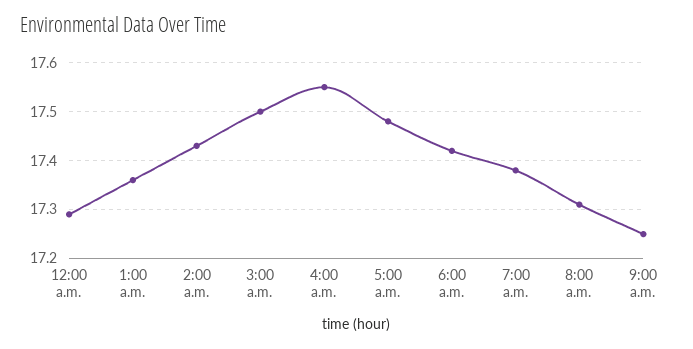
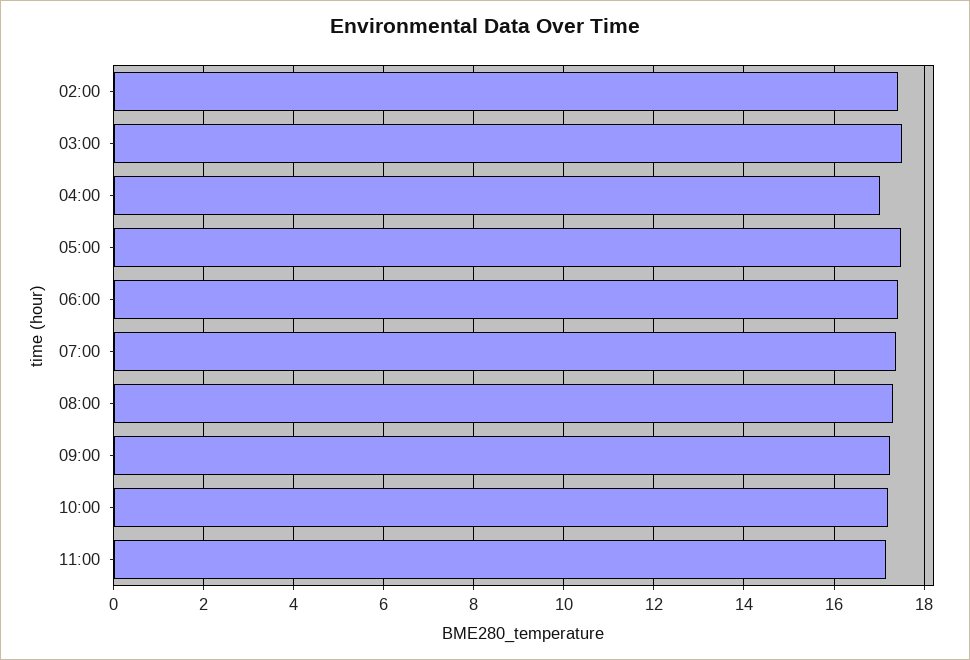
12:00 a.m.: 17.3 -> none
1:00 a.m.: 17.35 -> none
4:00 a.m.: 17.55 -> 17
10:00: none -> 17.2
11:00: none -> 17.2

